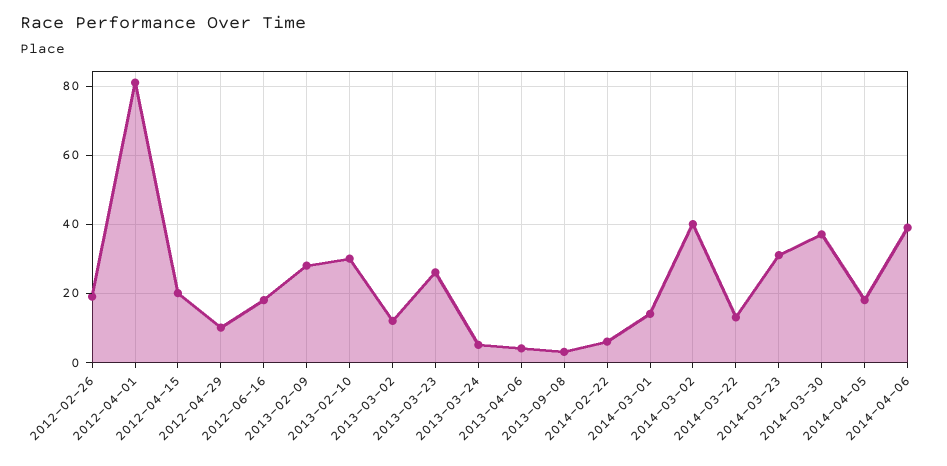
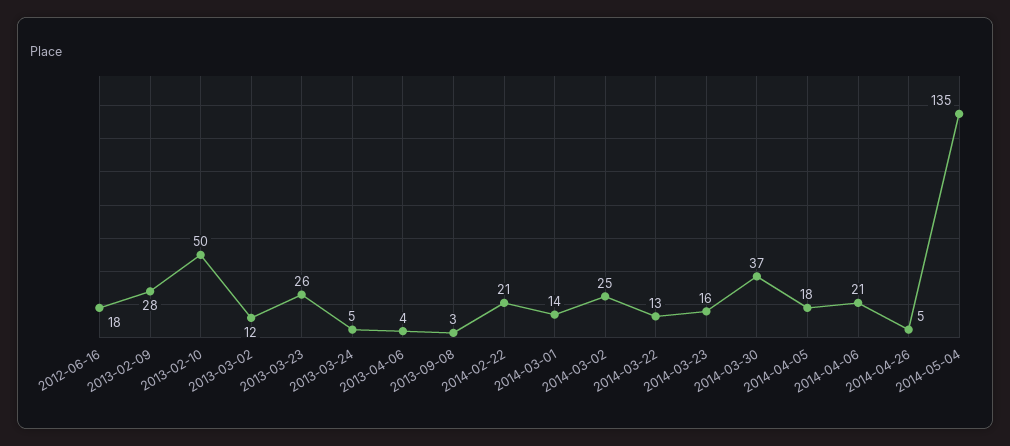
2012-02-26: 20 -> none
2012-04-01: 80 -> none
2012-04-15: 20 -> none
2012-04-29: 10 -> none
2013-02-10: 30 -> 50
2014-02-22: 5 -> 21
2014-03-02: 40 -> 25
2014-03-23: 30 -> 16
2014-04-06: 40 -> 21
2014-04-26: none -> 5
2014-05-04: none -> 135

